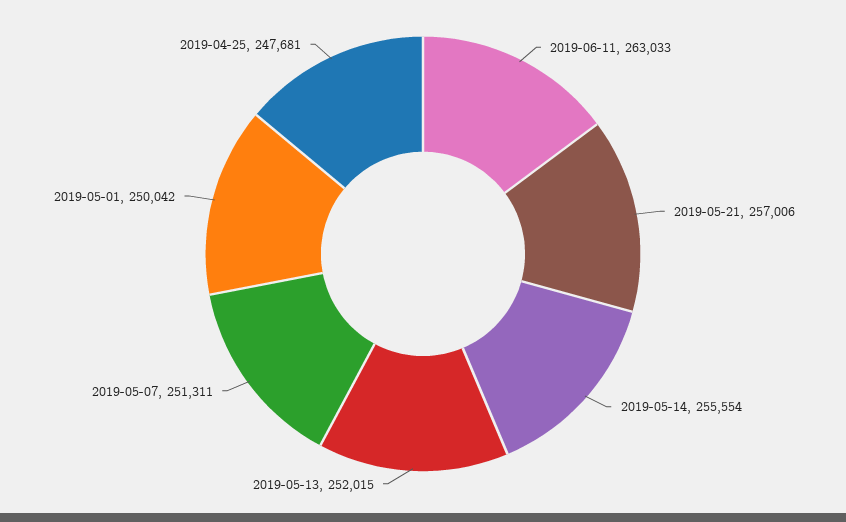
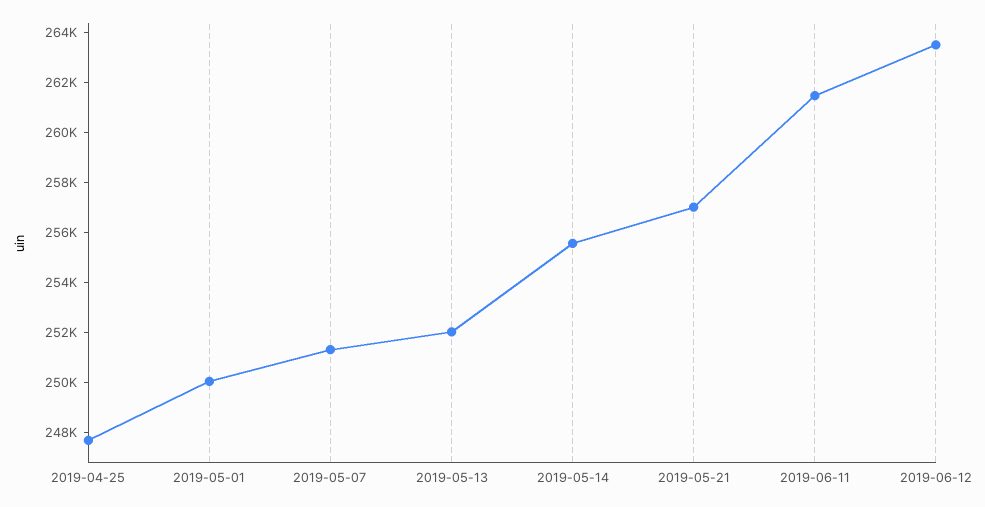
2019-06-11: 263033 -> 261500
2019-06-12: none -> 263500

